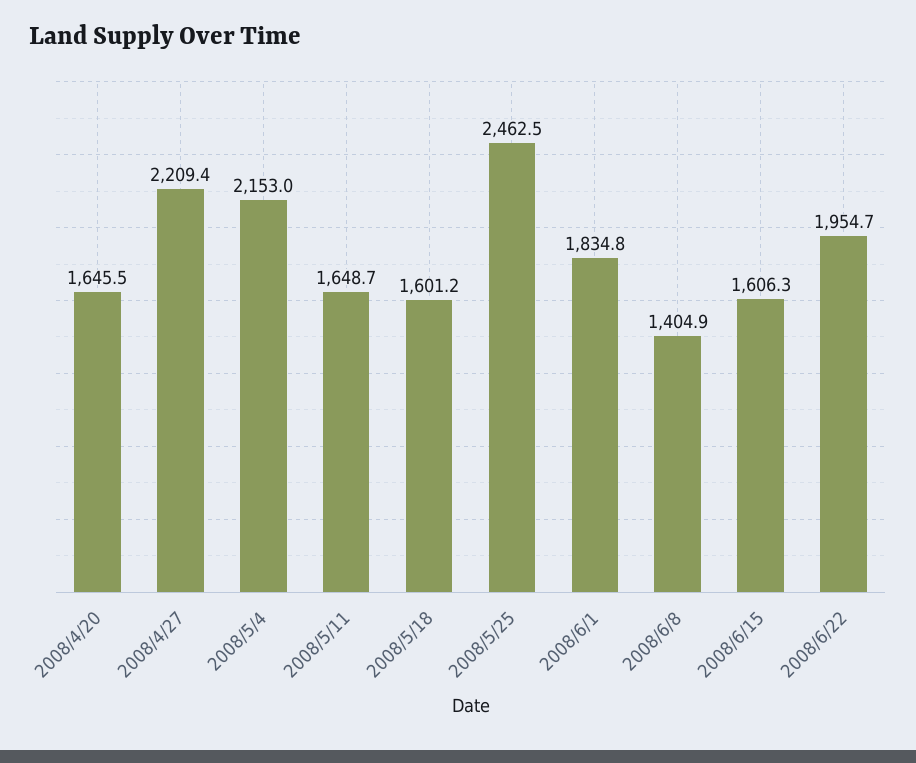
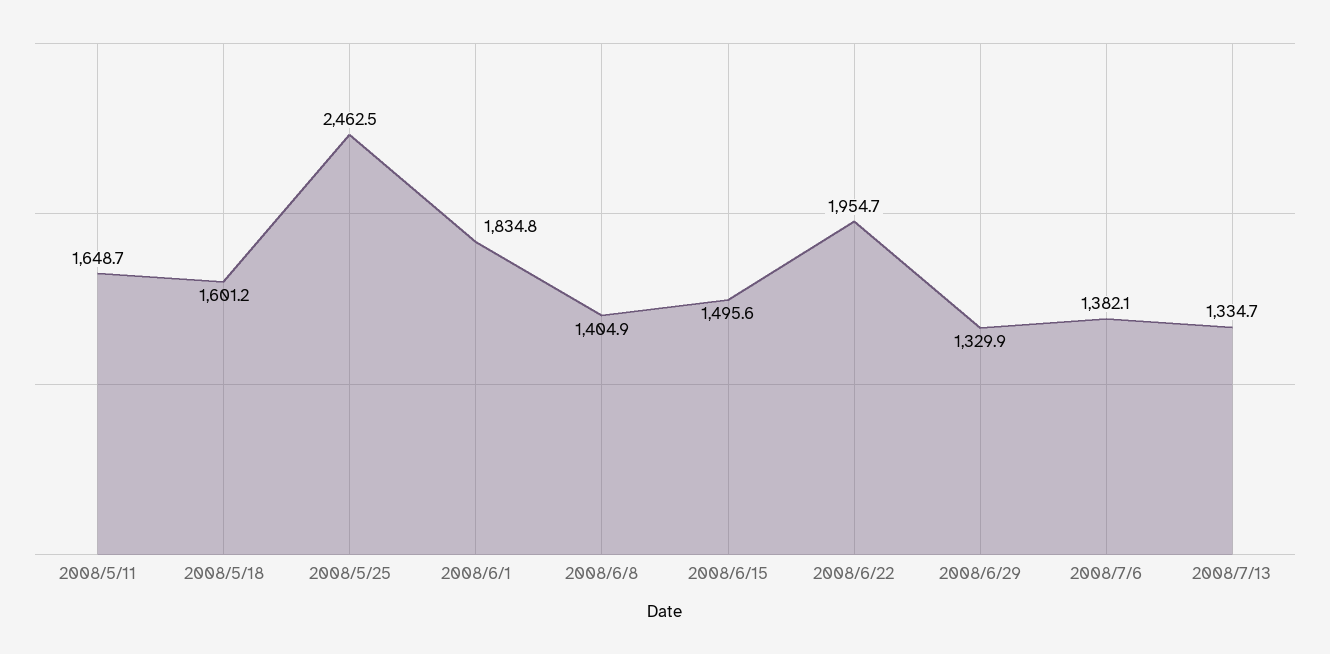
2008/4/20: 1645.5 -> none
2008/4/27: 2209.4 -> none
2008/5/4: 2153 -> none
2008/6/15: 1606.3 -> 1495.6
2008/6/29: none -> 1329.9
2008/7/6: none -> 1382.1
2008/7/13: none -> 1334.7

